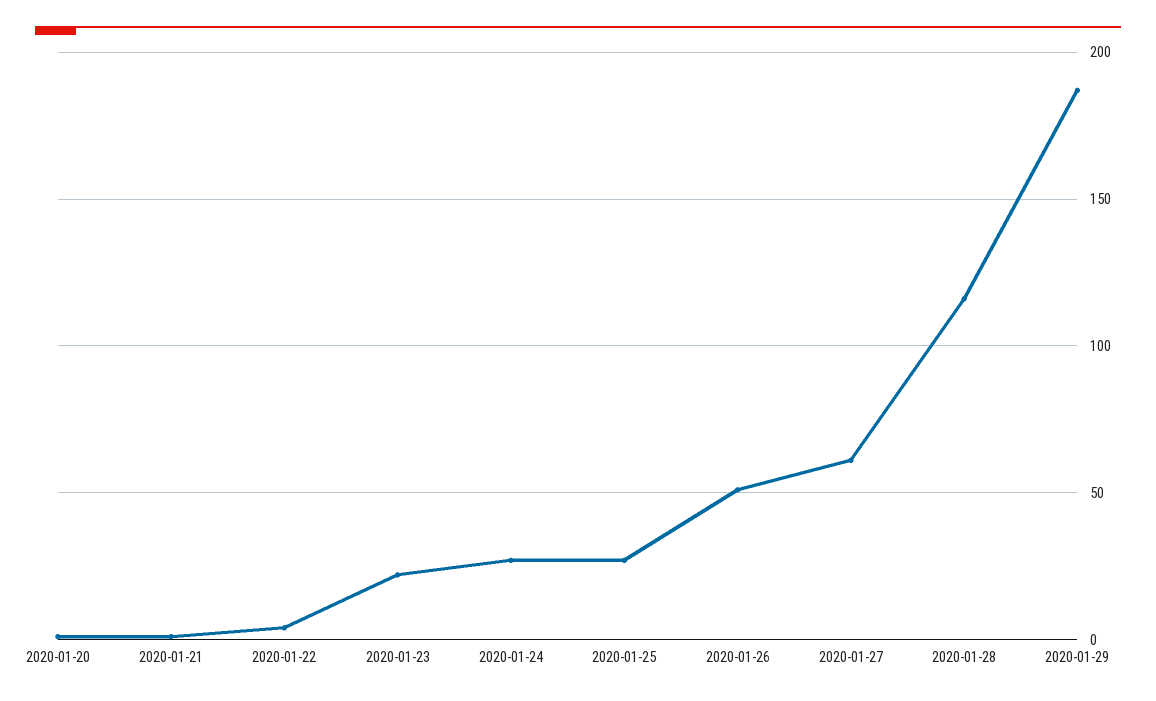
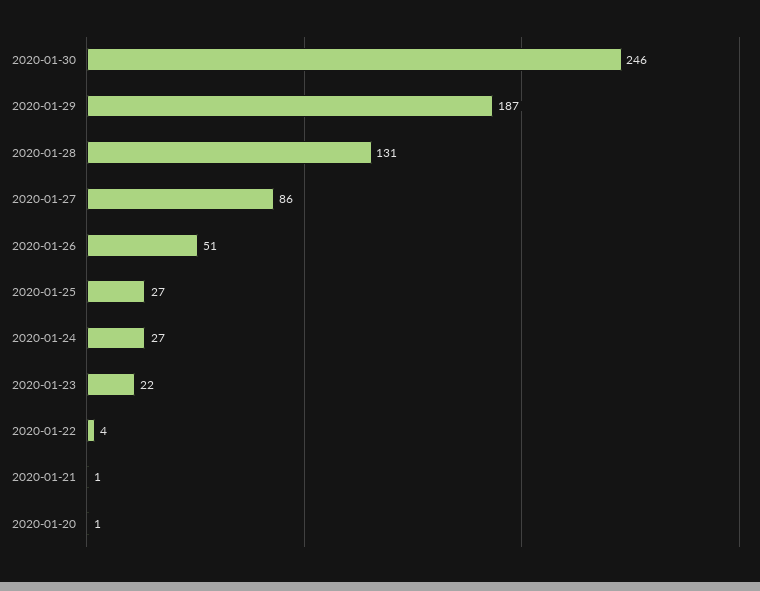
2020-01-27: 60 -> 86
2020-01-28: 115 -> 131
2020-01-30: none -> 246

